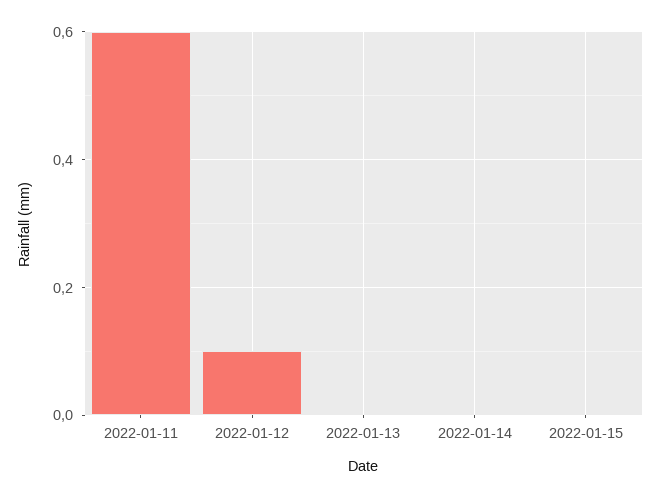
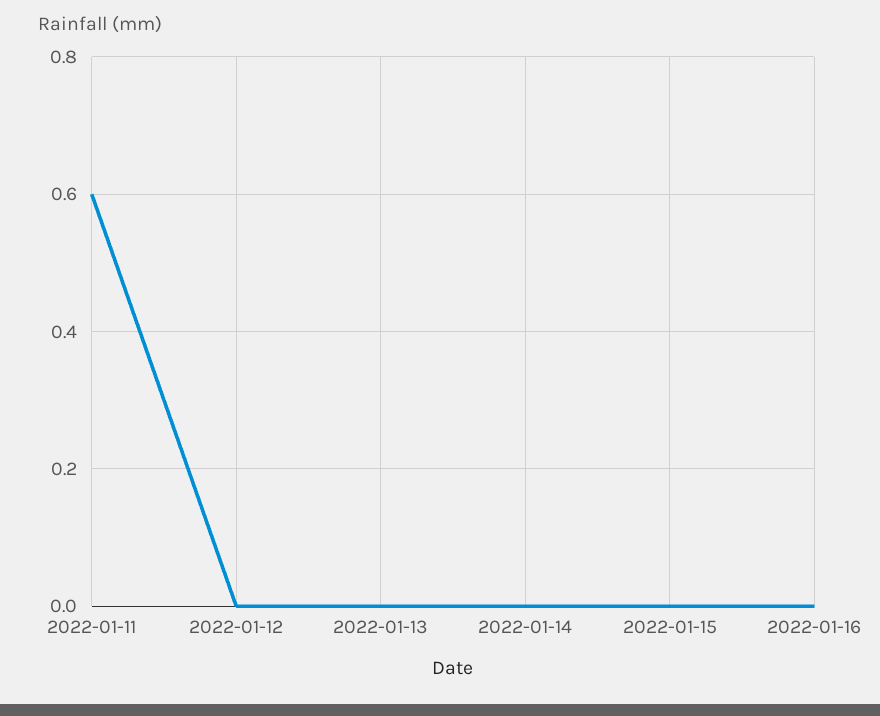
2022-01-12: 0.1 -> 0
2022-01-16: none -> 0

